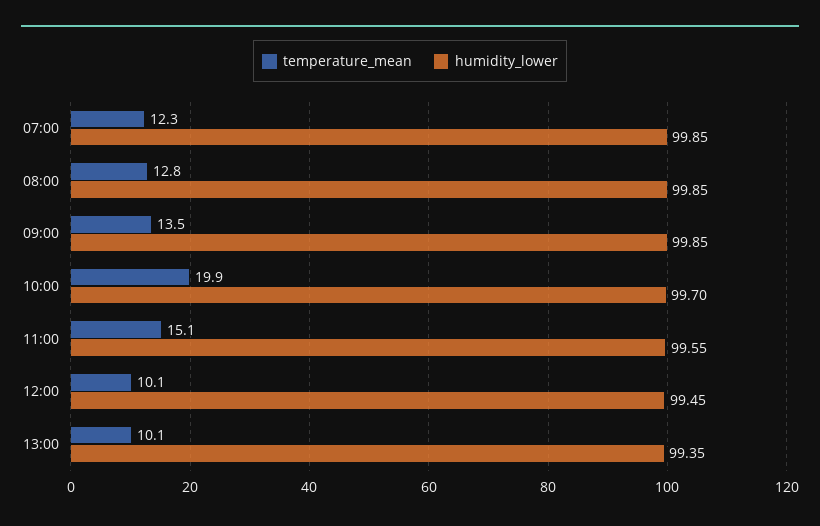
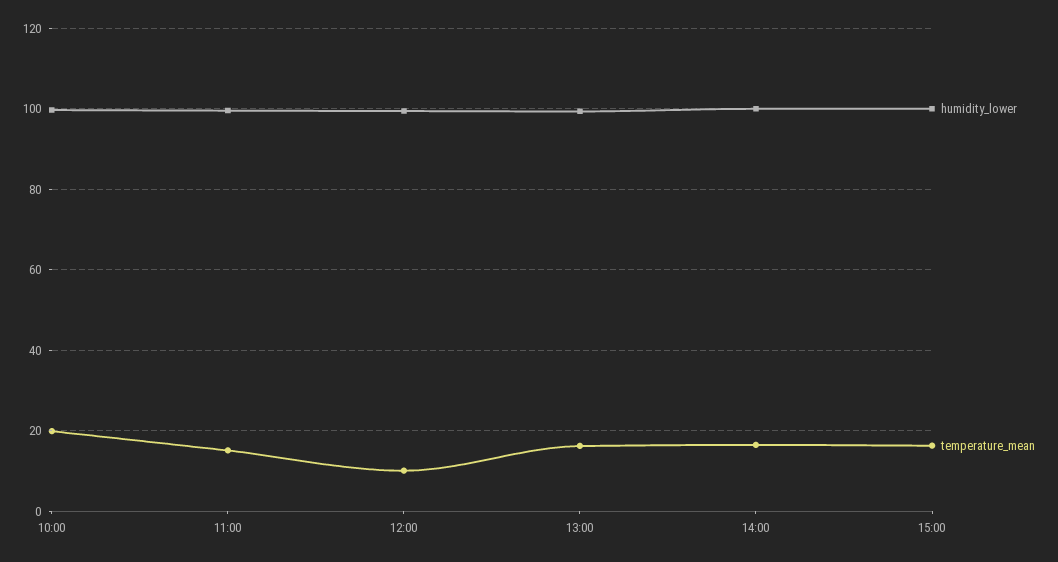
temperature_mean, 07:00: 12.3 -> none
humidity_lower, 07:00: 99.85 -> none
temperature_mean, 08:00: 12.8 -> none
humidity_lower, 08:00: 99.85 -> none
temperature_mean, 09:00: 13.5 -> none
humidity_lower, 09:00: 99.85 -> none
temperature_mean, 13:00: 10.1 -> 16
humidity_lower, 14:00: none -> 100
temperature_mean, 14:00: none -> 16
humidity_lower, 15:00: none -> 100
temperature_mean, 15:00: none -> 16

